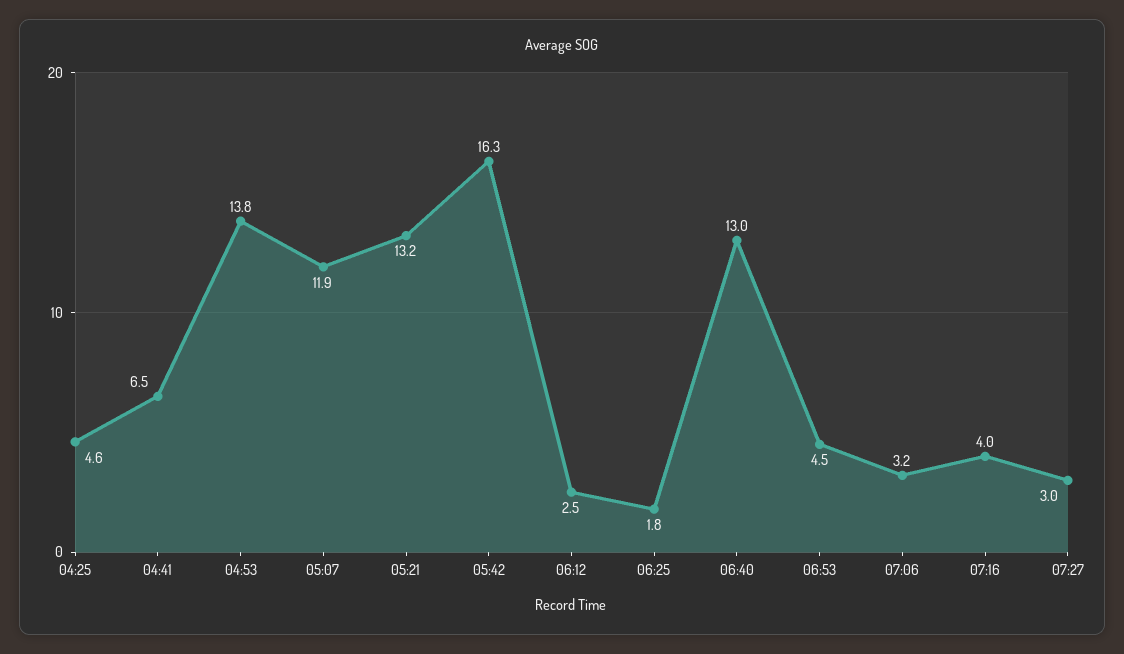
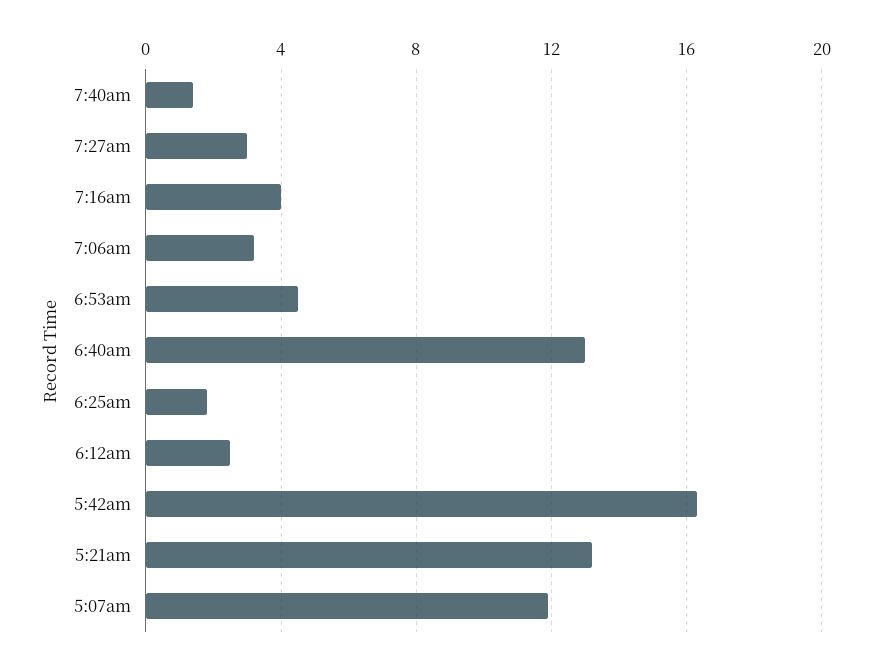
04:25: 4.6 -> none
04:41: 6.5 -> none
04:53: 13.8 -> none
7:40am: none -> 1.5

